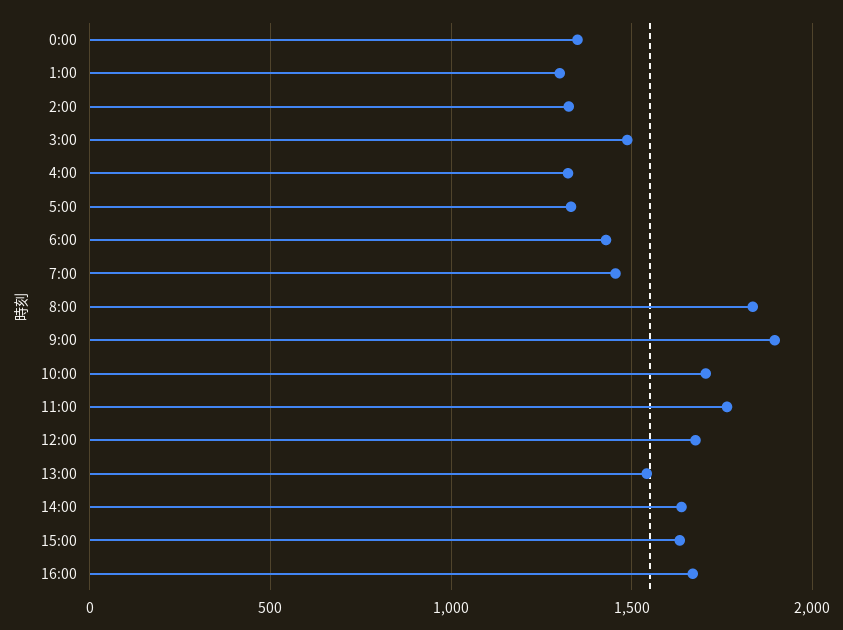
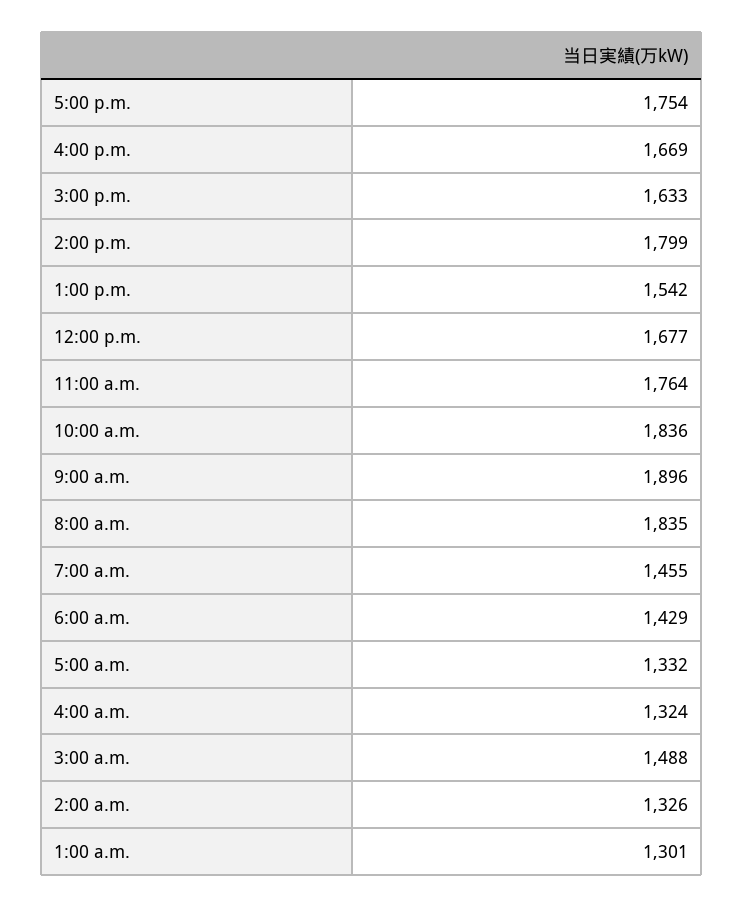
0:00: 1350 -> none
10:00: 1700 -> 1836
14:00: 1650 -> 1799
5:00 p.m.: none -> 1754

